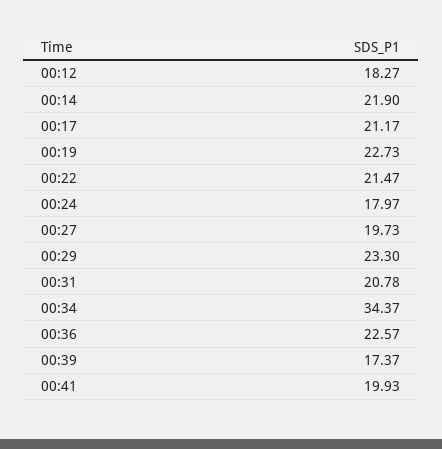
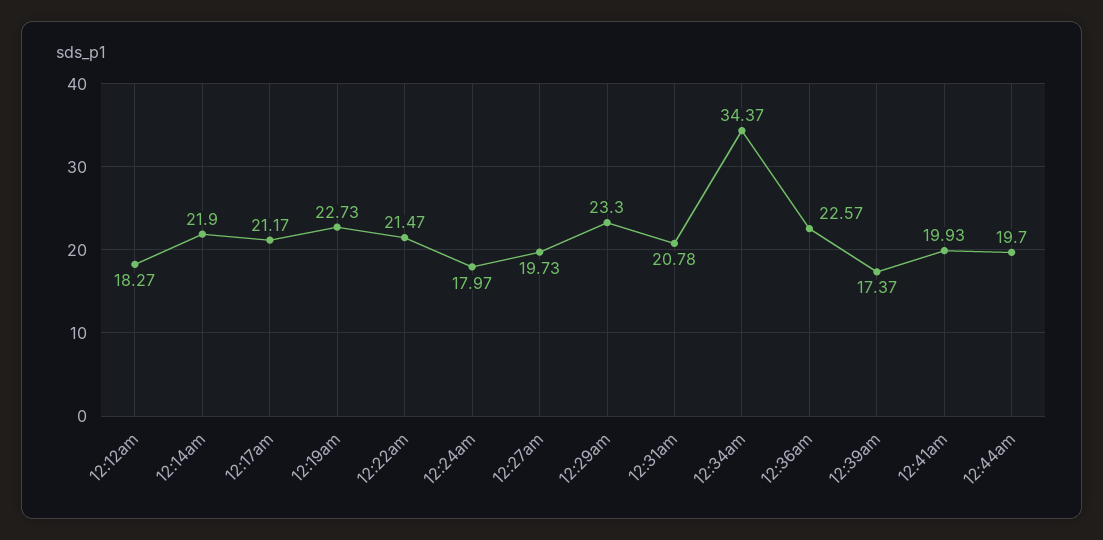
12:44am: none -> 19.7

